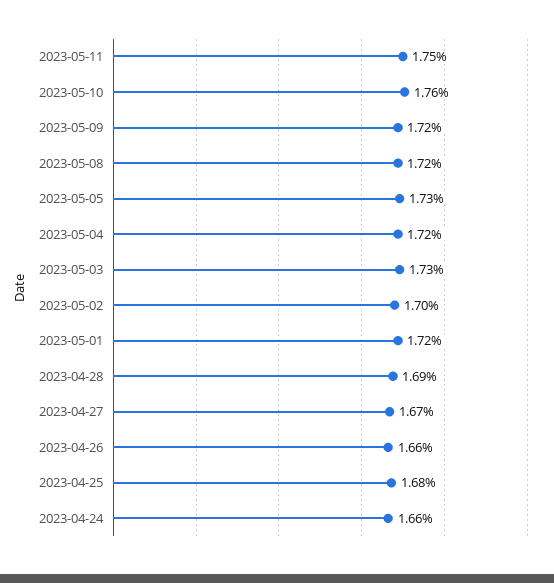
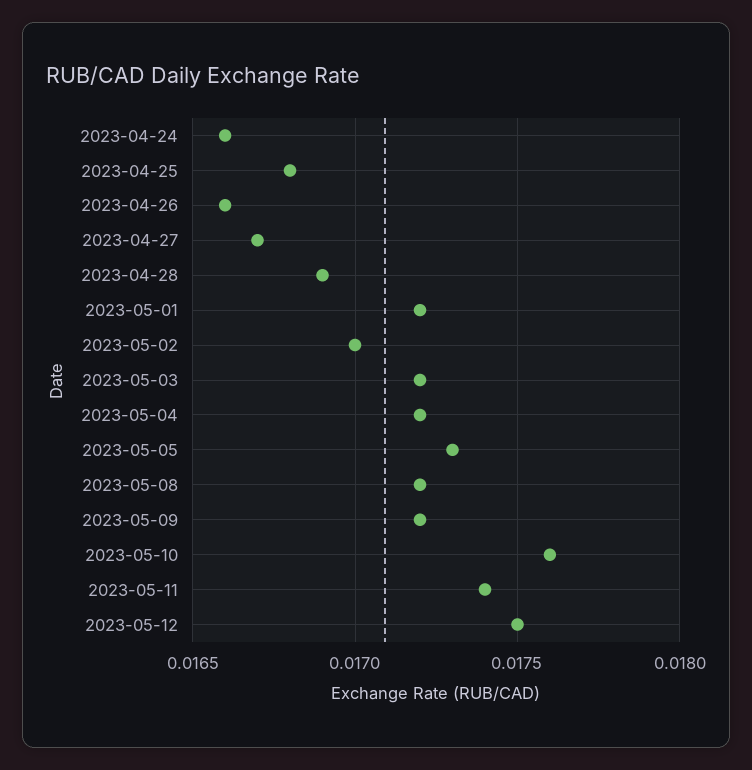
2023-05-11: 0.0175 -> 0.0174
2023-05-03: 0.0173 -> 0.0172
2023-05-12: none -> 0.0175

